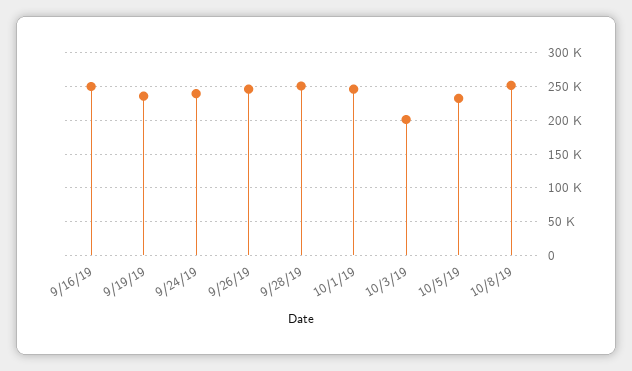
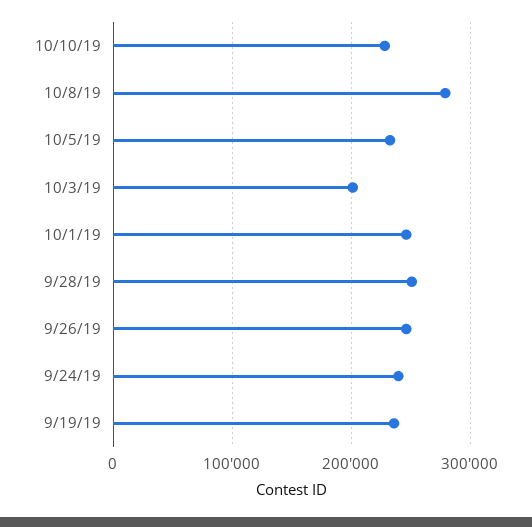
9/16/19: 250000 -> none
10/8/19: 250000 -> 280000
10/10/19: none -> 230000

